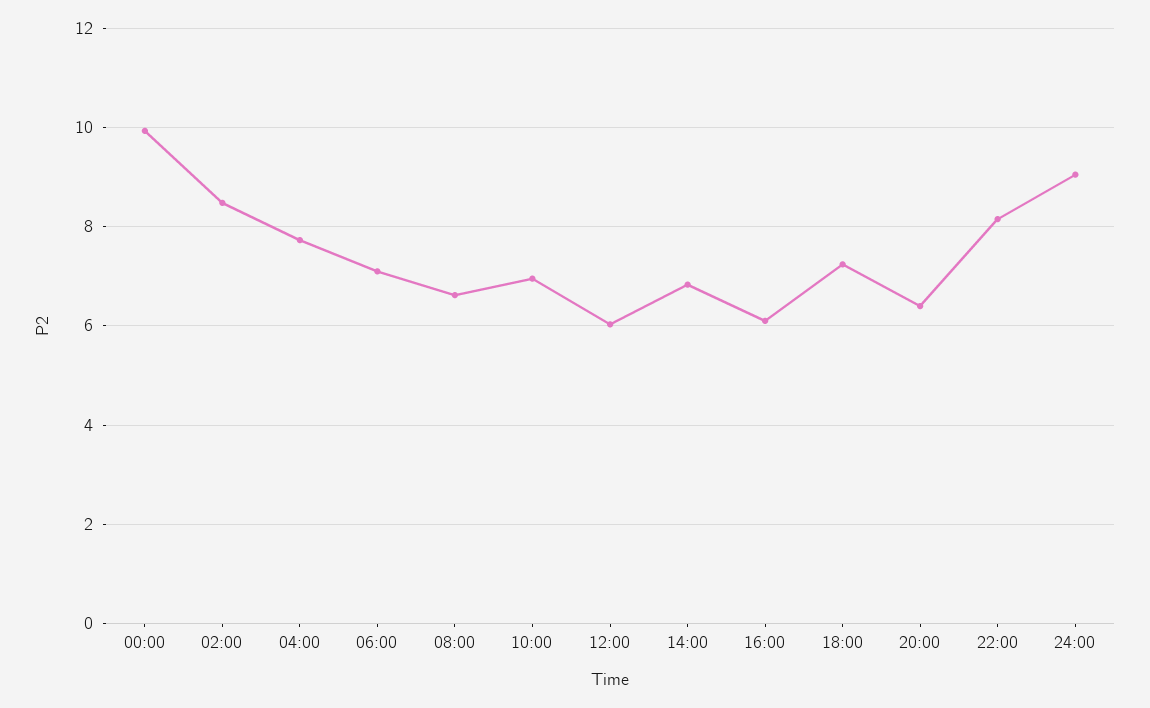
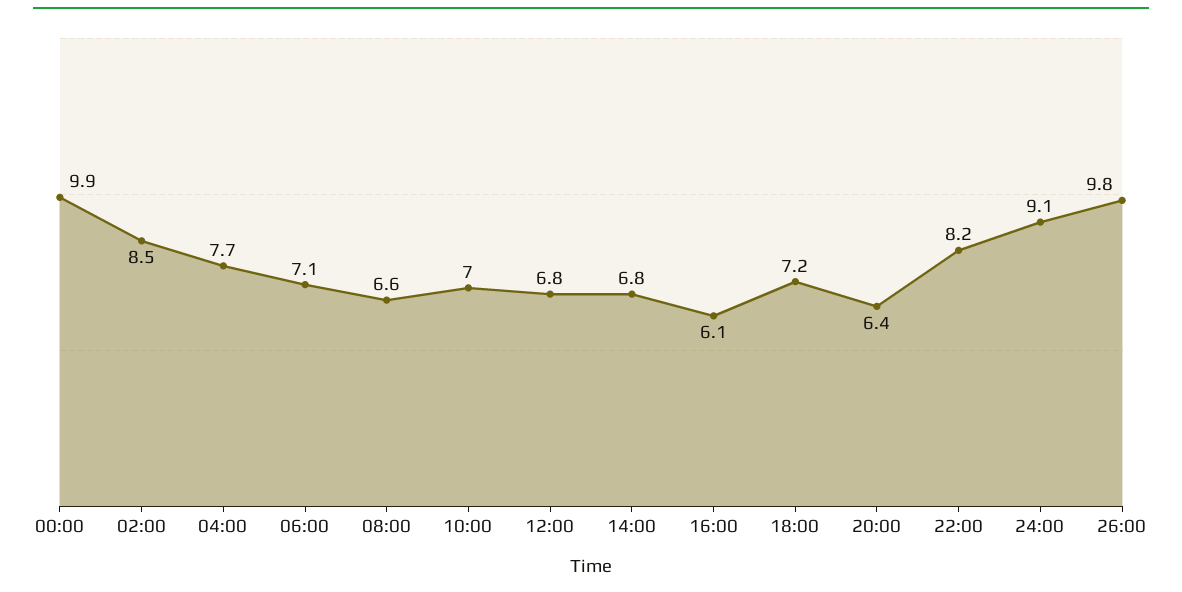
12:00: 6 -> 6.8
26:00: none -> 9.8

